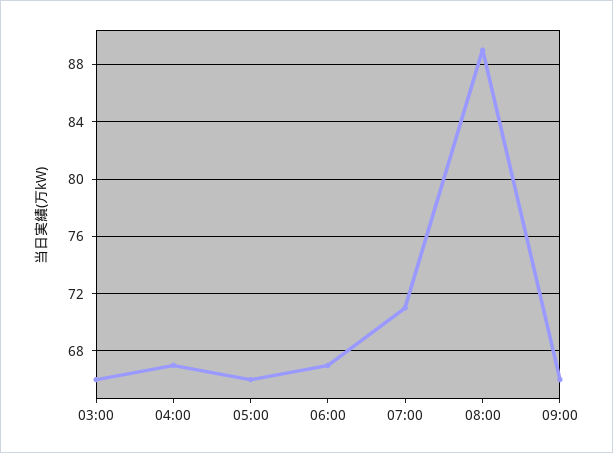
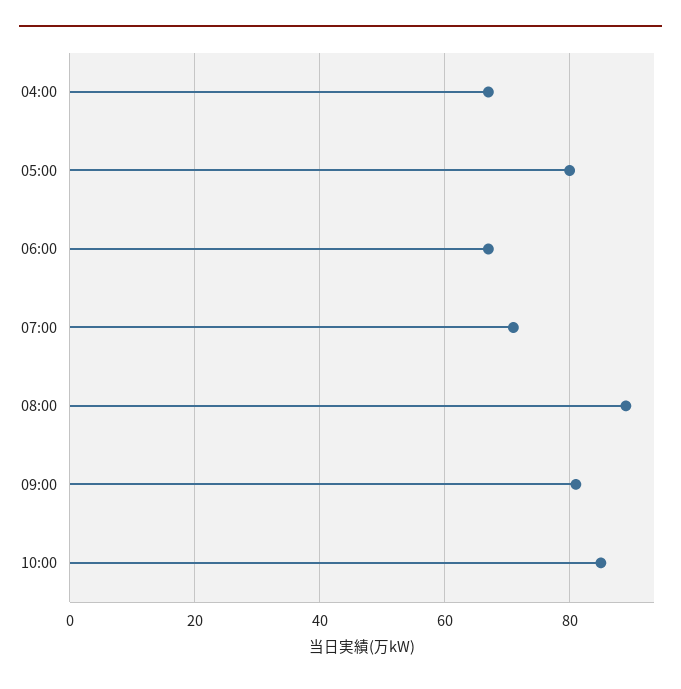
03:00: 66 -> none
05:00: 66 -> 80
09:00: 66 -> 80
10:00: none -> 85

